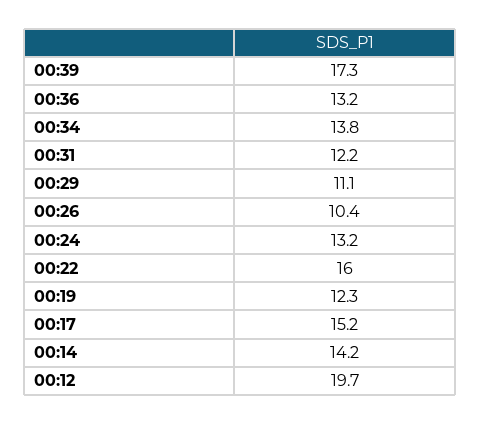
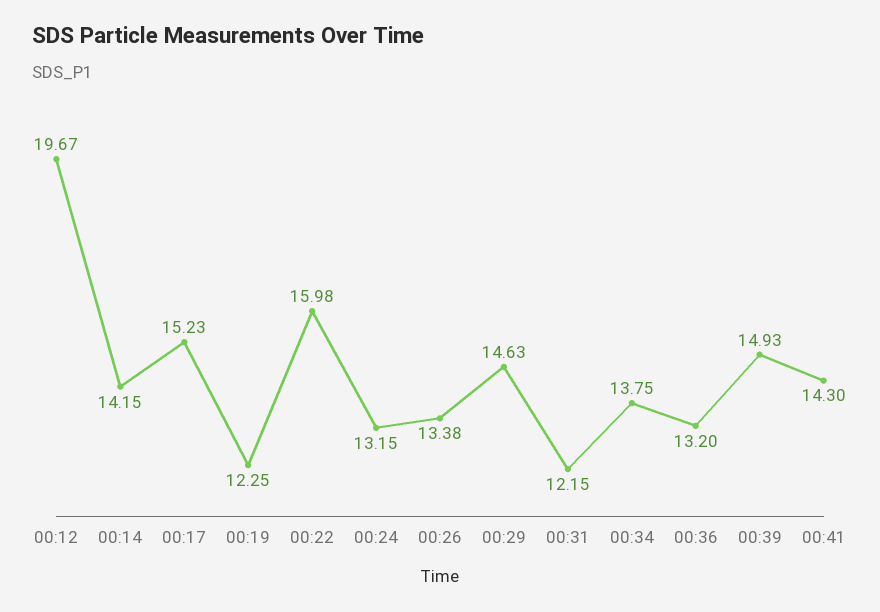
00:39: 17.3 -> 14.93
00:29: 11.1 -> 14.63
00:26: 10.4 -> 13.38
00:41: none -> 14.3

